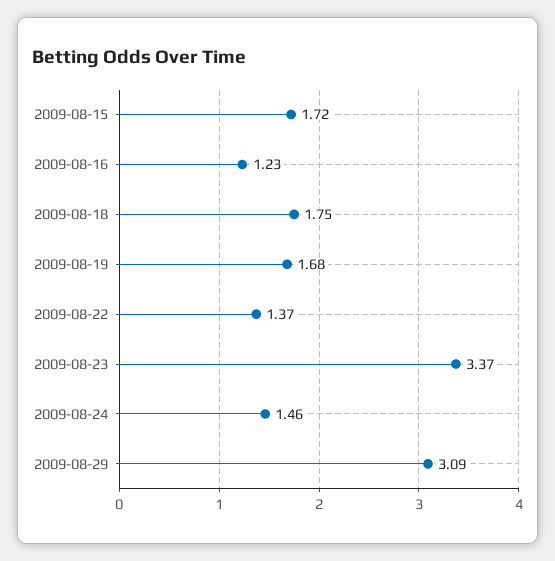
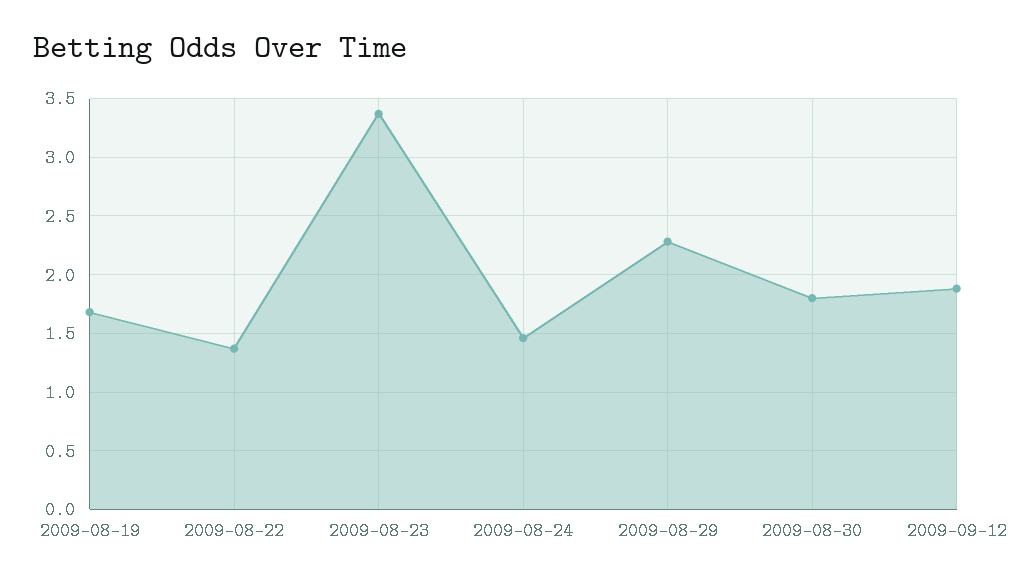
2009-08-15: 1.72 -> none
2009-08-16: 1.23 -> none
2009-08-18: 1.75 -> none
2009-08-29: 3.09 -> 2.3
2009-08-30: none -> 1.8
2009-09-12: none -> 1.9

